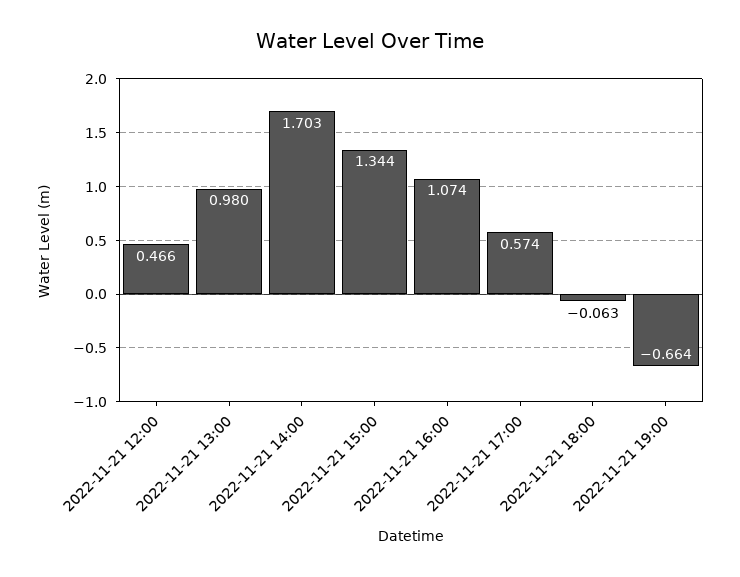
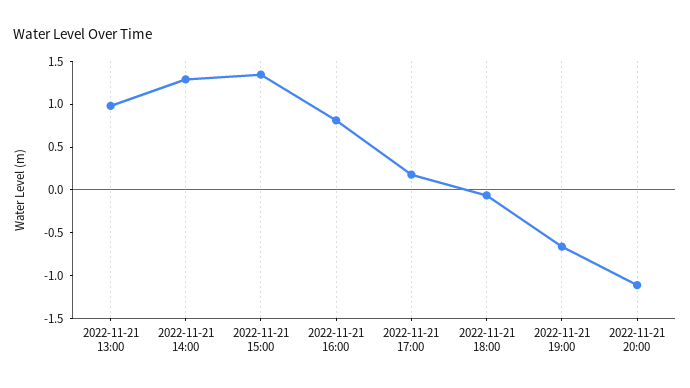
2022-11-21 12:00: 0.466 -> none
2022-11-21 14:00: 1.703 -> 1.3
2022-11-21 16:00: 1.074 -> 0.8
2022-11-21 17:00: 0.574 -> 0.2
2022-11-21 20:00: none -> -1.1

